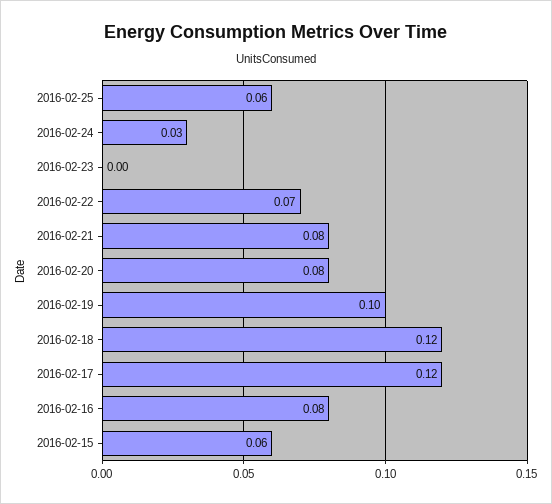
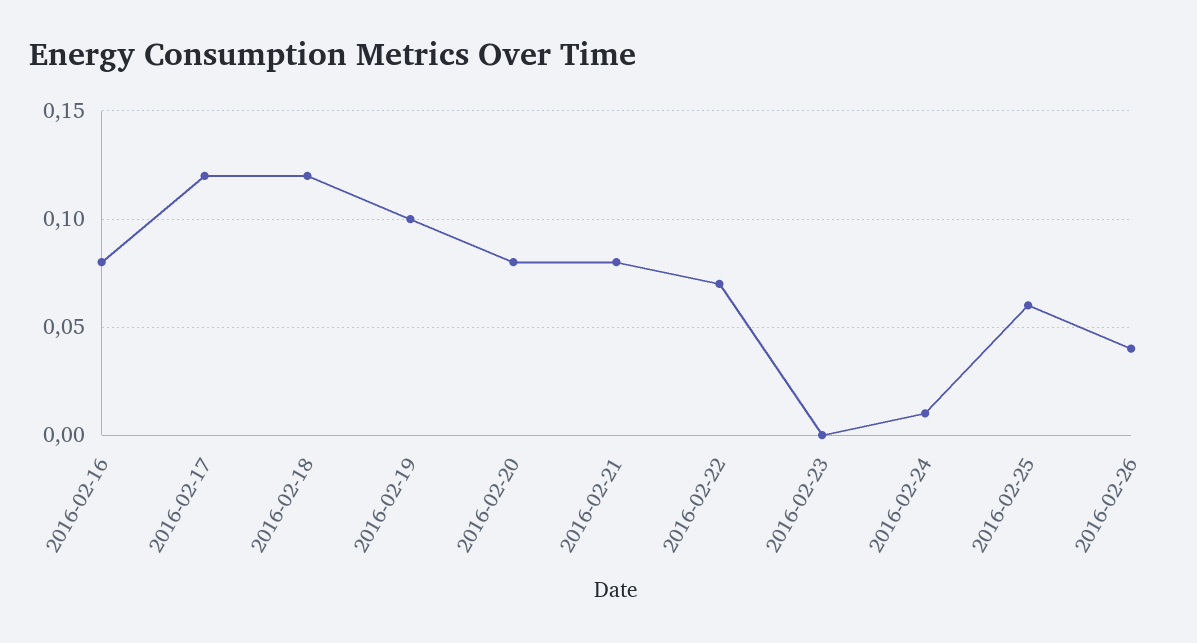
2016-02-24: 0.03 -> 0.01
2016-02-15: 0.06 -> none
2016-02-26: none -> 0.04

